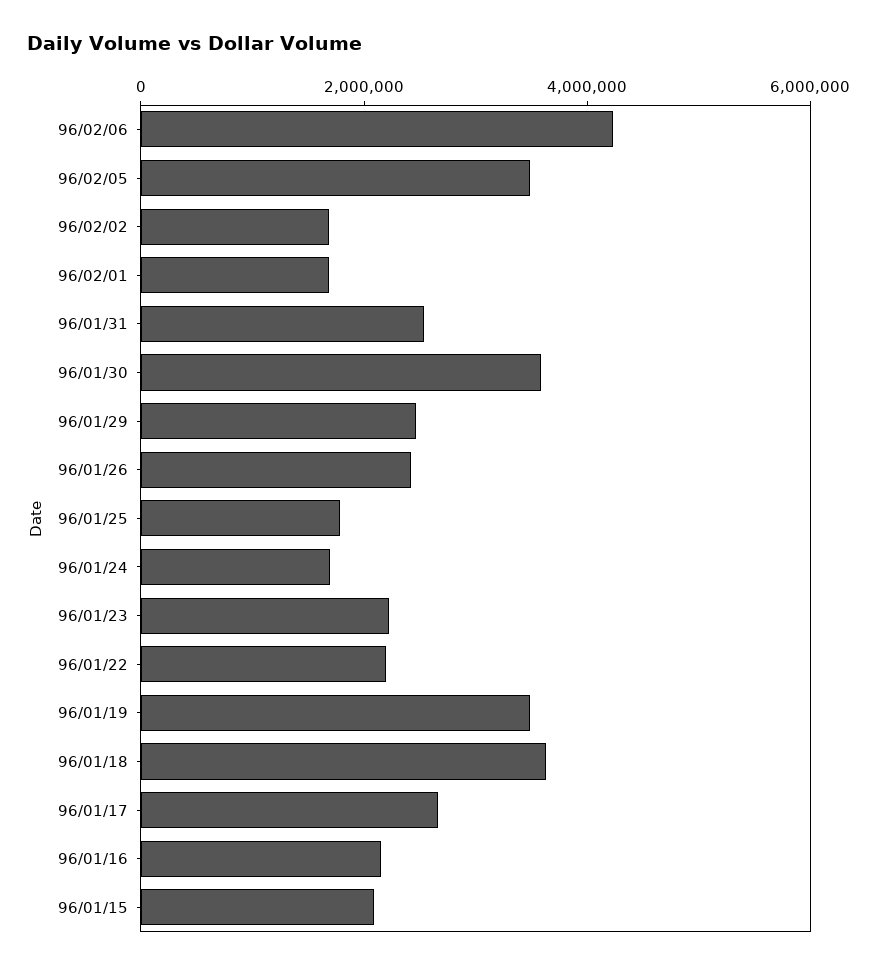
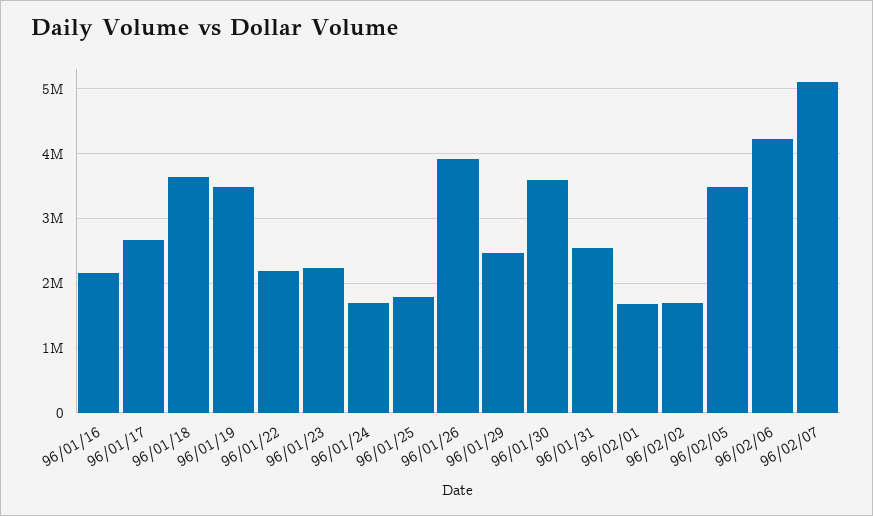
96/01/26: 2500000 -> 3900000
96/01/15: 2000000 -> none
96/02/07: none -> 5100000

